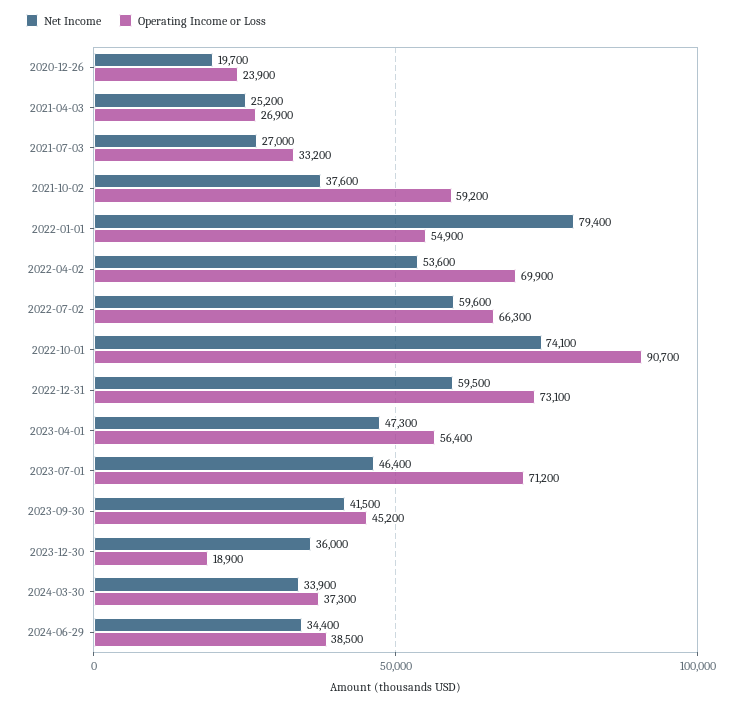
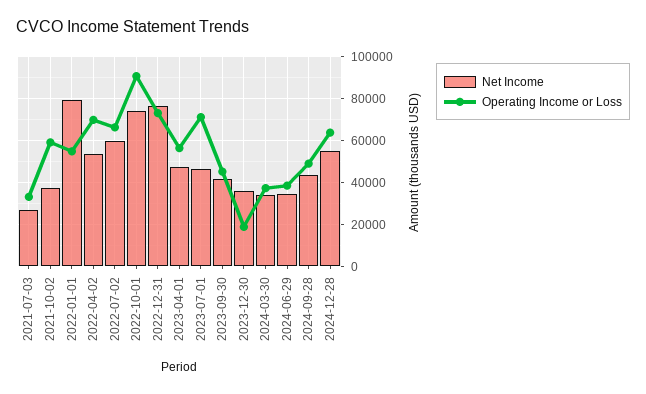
Net Income, 2020-12-26: 19700 -> none
Operating Income or Loss, 2020-12-26: 23900 -> none
Net Income, 2021-04-03: 25200 -> none
Operating Income or Loss, 2021-04-03: 26900 -> none
Net Income, 2022-12-31: 59500 -> 75000
Net Income, 2024-09-28: none -> 45000
Operating Income or Loss, 2024-09-28: none -> 50000
Net Income, 2024-12-28: none -> 55000
Operating Income or Loss, 2024-12-28: none -> 65000

